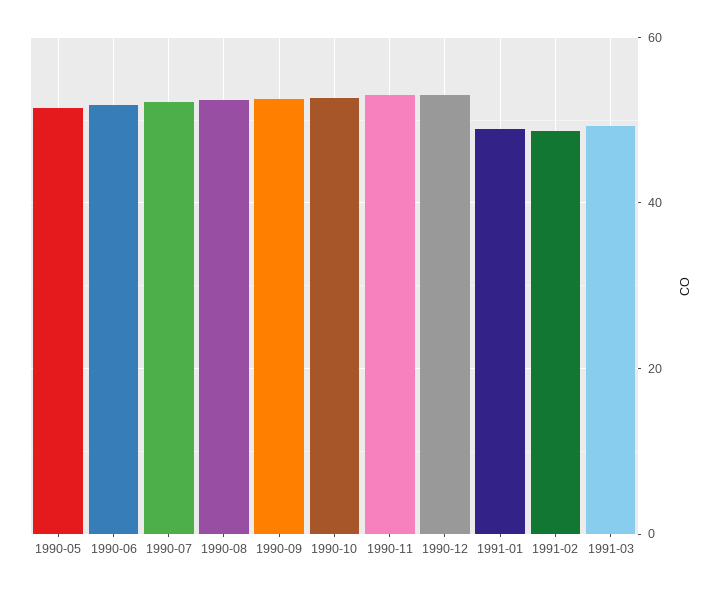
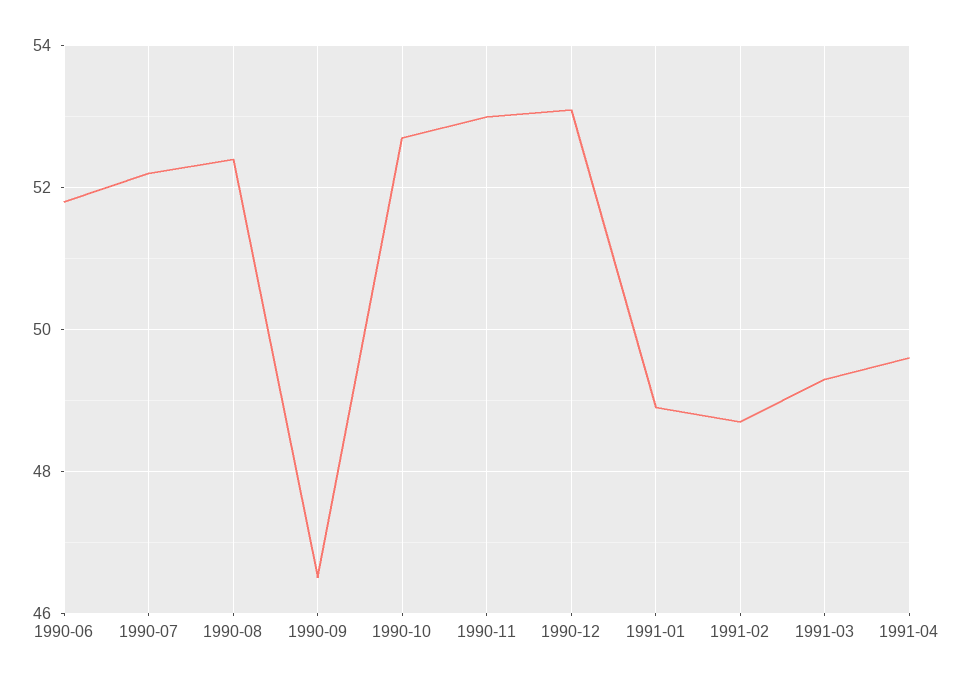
1990-05: 52 -> none
1990-09: 52 -> 46.5
1991-04: none -> 49.5

